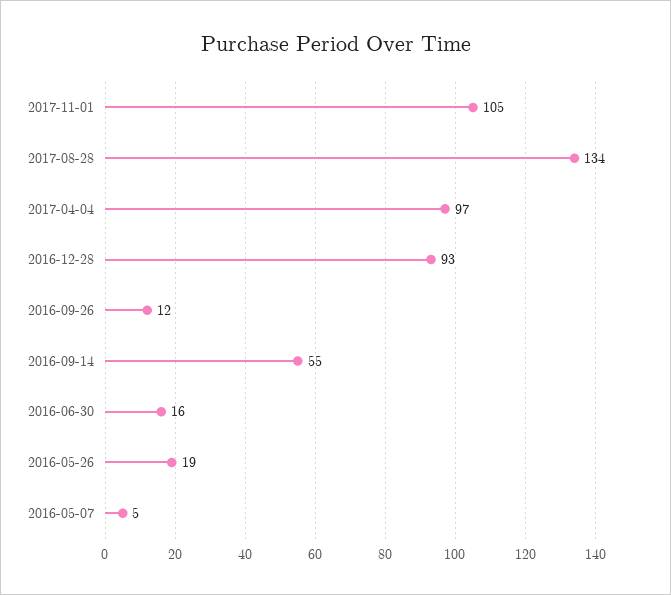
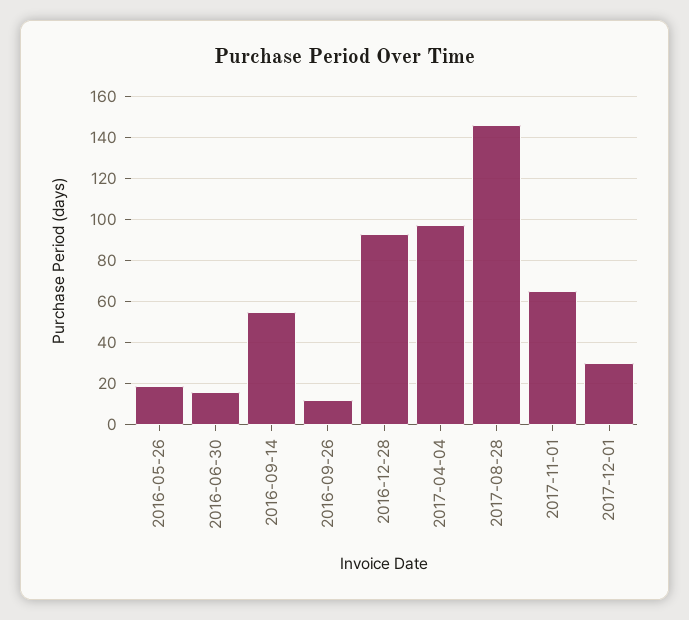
2017-11-01: 105 -> 65
2017-08-28: 134 -> 145
2016-05-07: 5 -> none
2017-12-01: none -> 30

